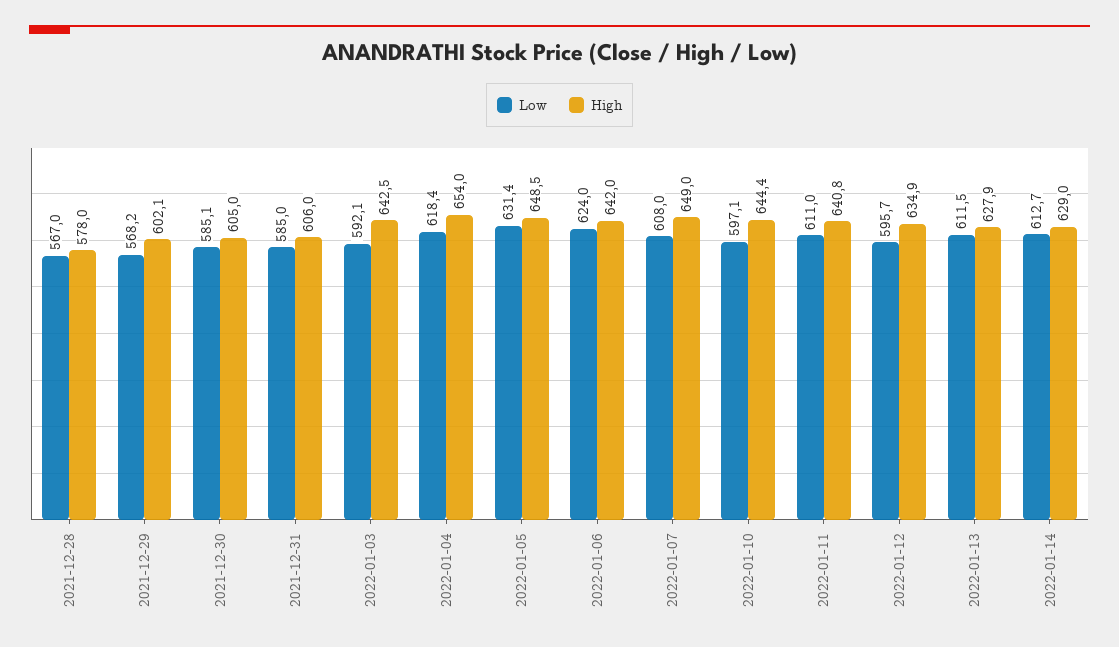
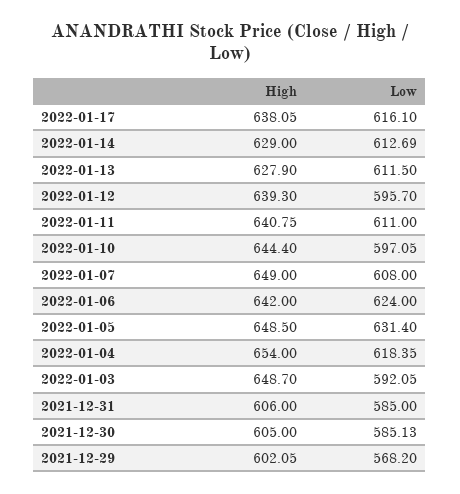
Low, 2021-12-28: 567 -> none
High, 2021-12-28: 578 -> none
High, 2022-01-03: 642.5 -> 648.7
High, 2022-01-12: 634.9 -> 639.3
High, 2022-01-17: none -> 638.05
Low, 2022-01-17: none -> 616.1

